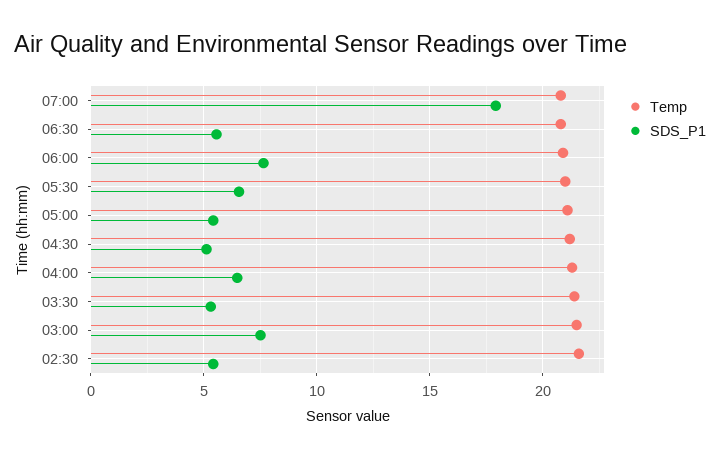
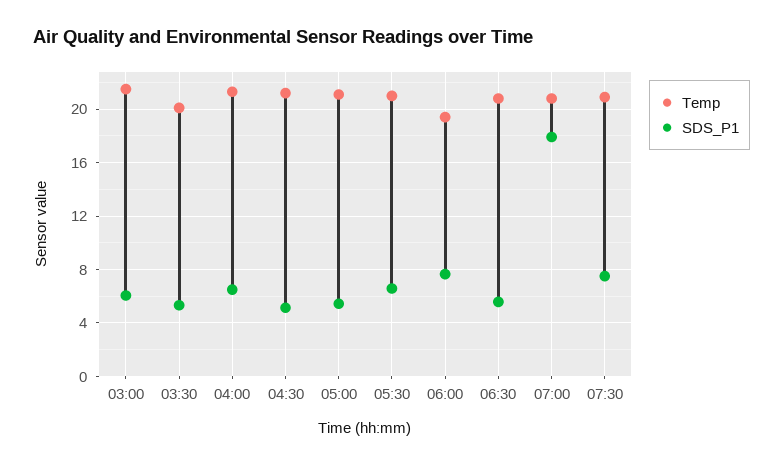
Temp, 06:00: 21 -> 19.5
Temp, 03:30: 21.5 -> 20
SDS_P1, 03:00: 7.5 -> 6
Temp, 02:30: 21.5 -> none
SDS_P1, 02:30: 5.5 -> none
Temp, 07:30: none -> 21
SDS_P1, 07:30: none -> 7.5

